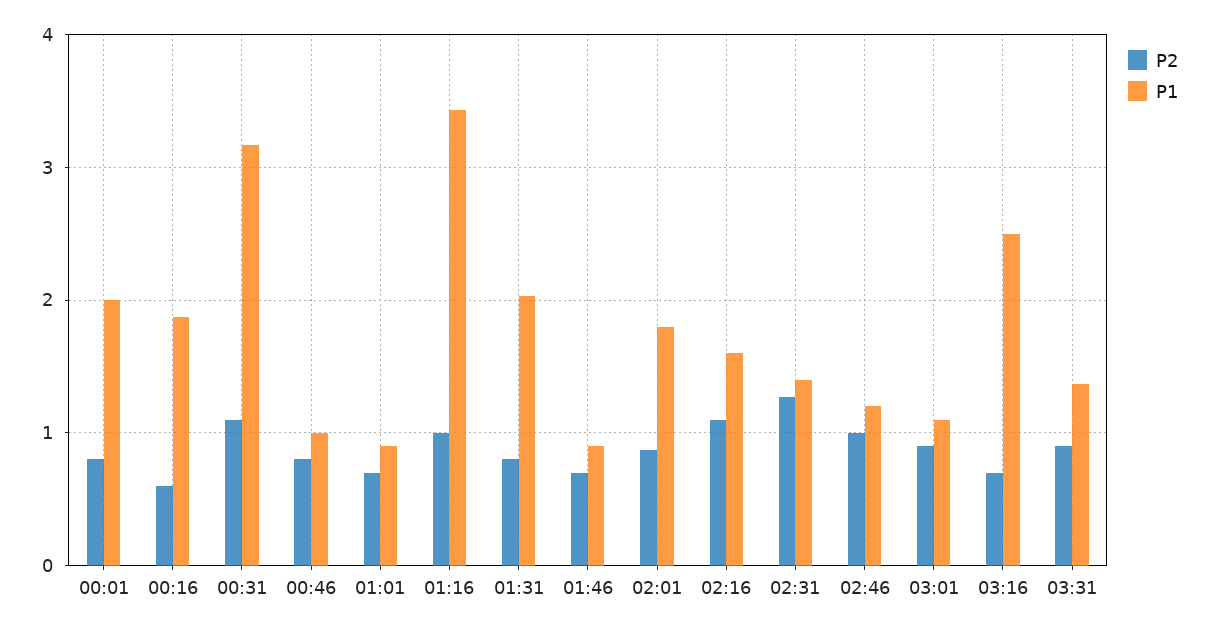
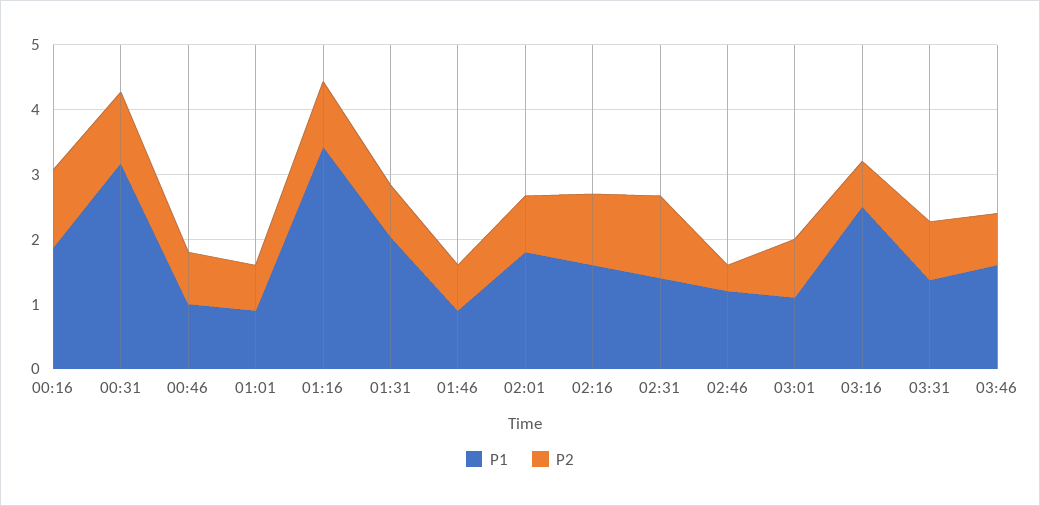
P2, 00:01: 0.8 -> none
P1, 00:01: 2 -> none
P2, 00:16: 0.6 -> 1.2
P2, 02:46: 1 -> 0.4
P1, 03:46: none -> 1.6
P2, 03:46: none -> 0.8

